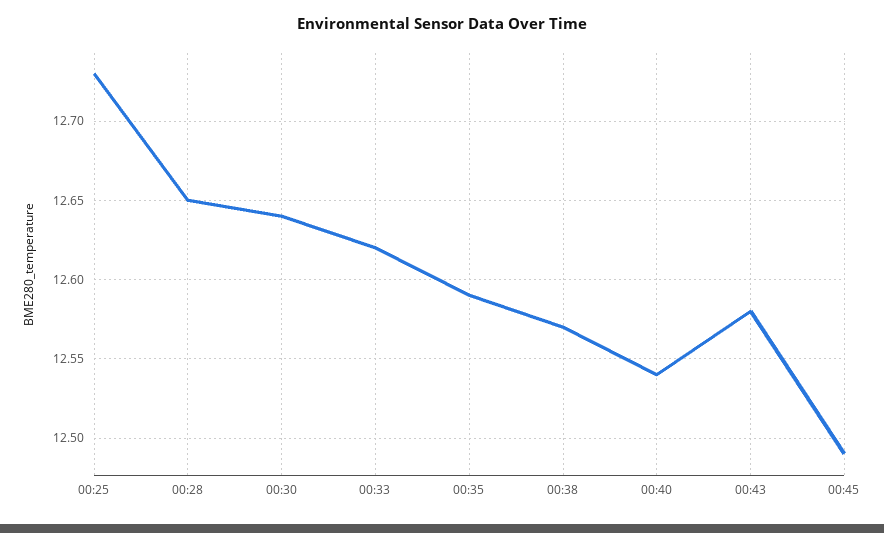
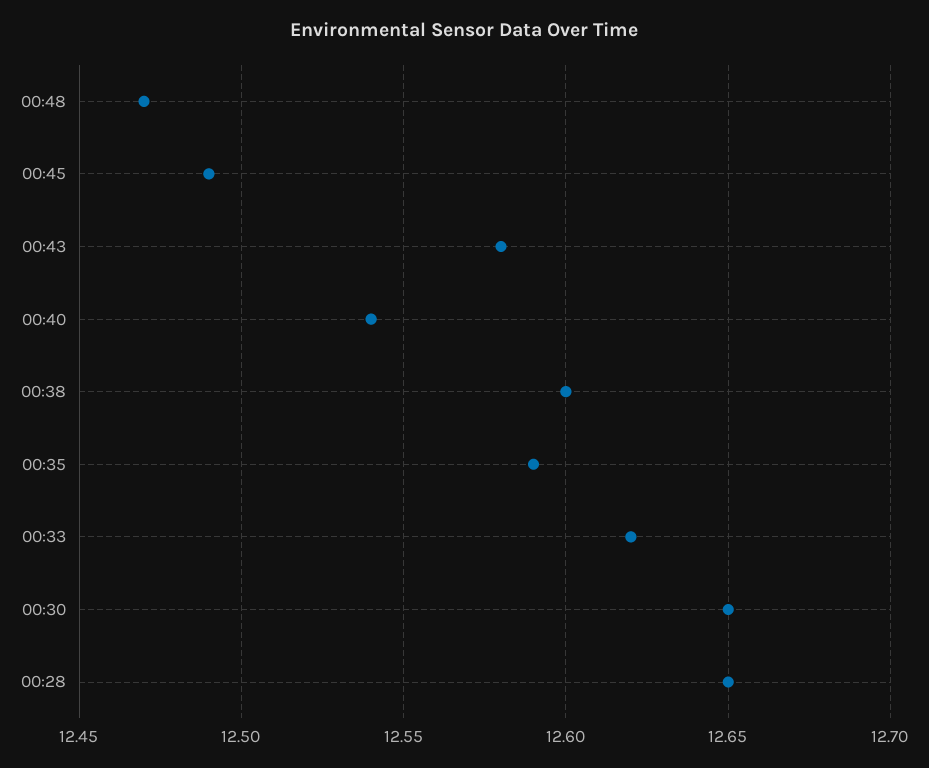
00:25: 12.73 -> none
00:30: 12.64 -> 12.65
00:38: 12.57 -> 12.6
00:48: none -> 12.47

